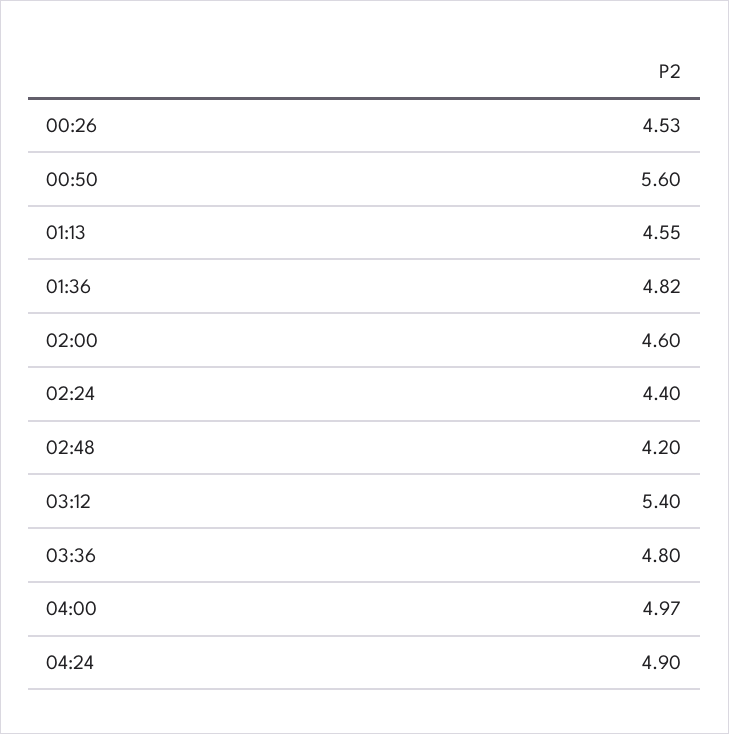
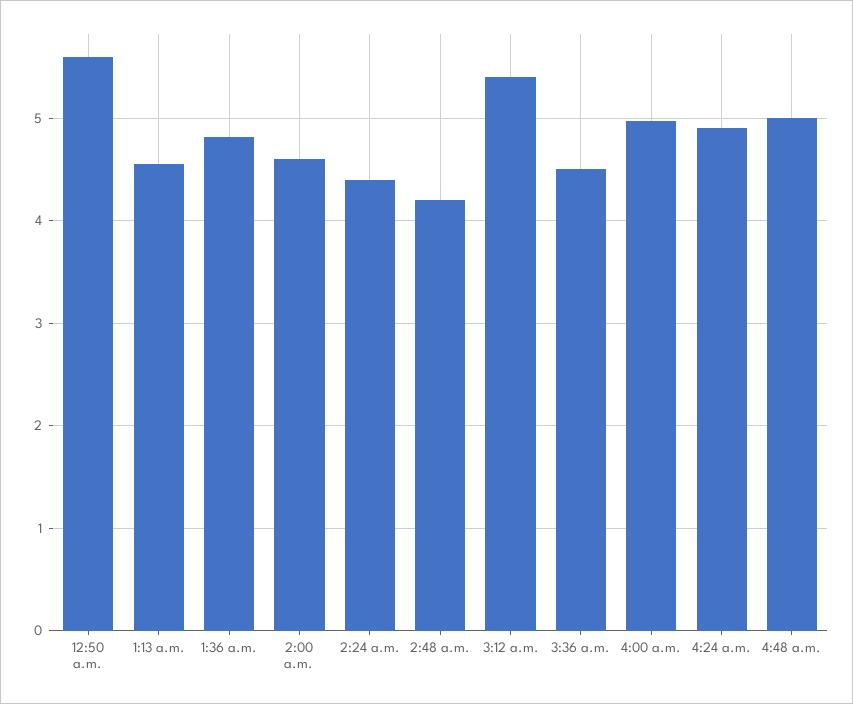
00:26: 4.53 -> none
03:36: 4.8 -> 4.5
4:48 a.m.: none -> 5

